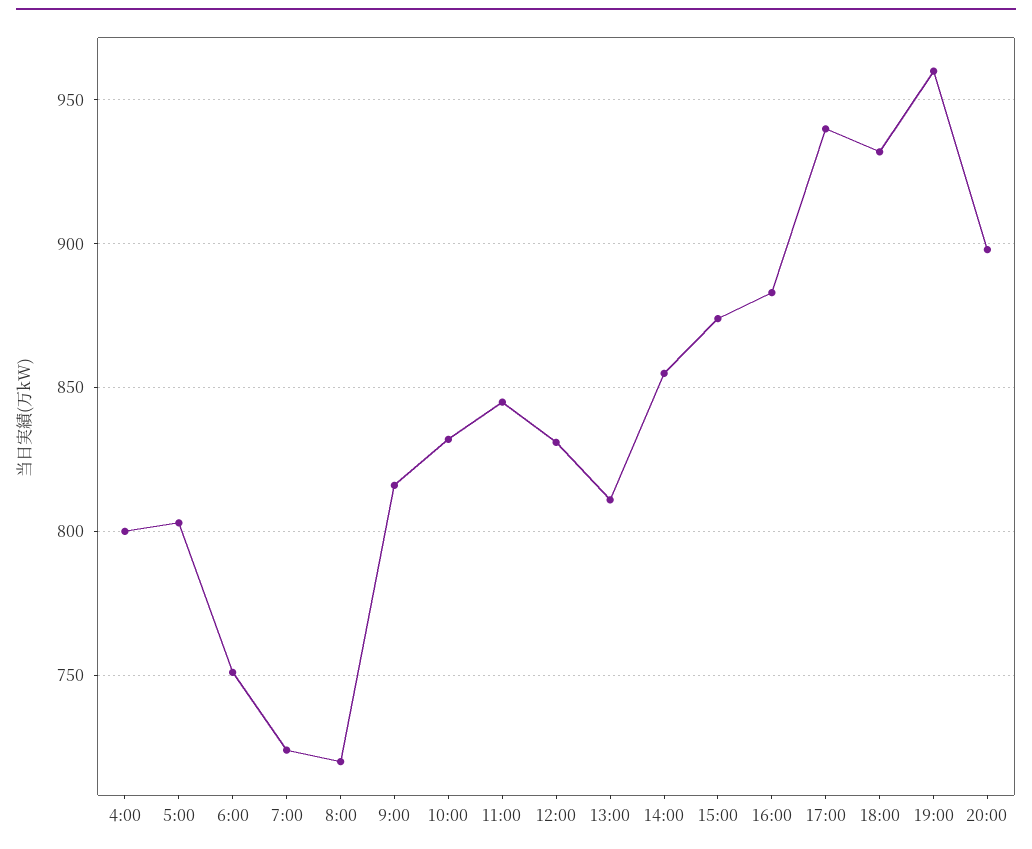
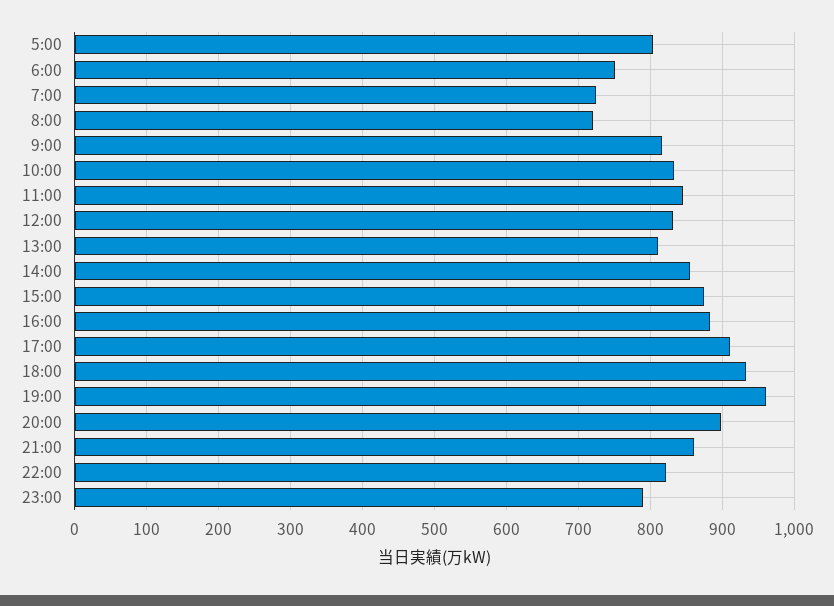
4:00: 800 -> none
17:00: 940 -> 910
21:00: none -> 860
22:00: none -> 820
23:00: none -> 790

